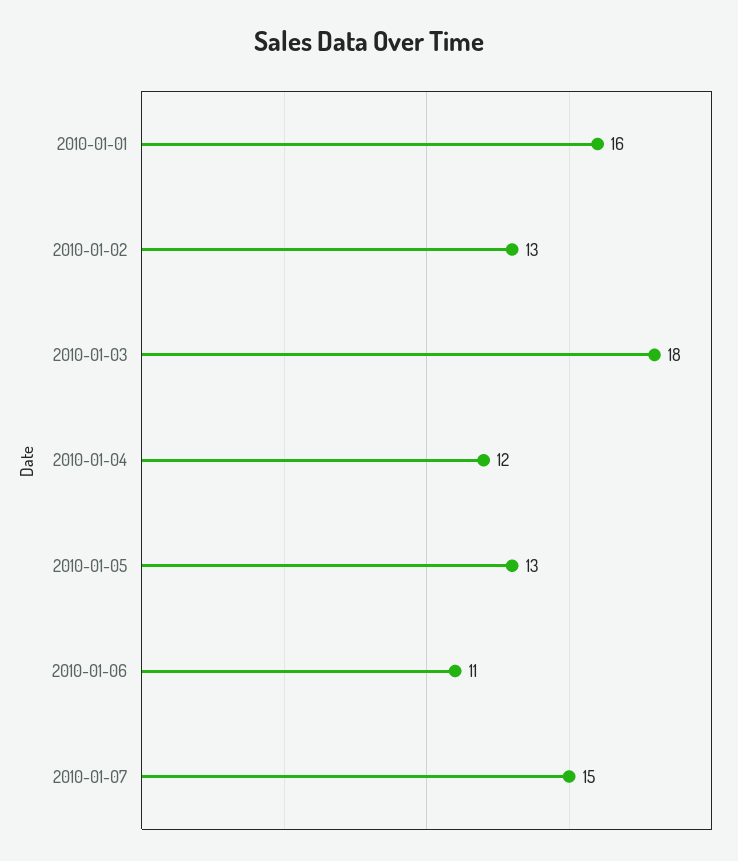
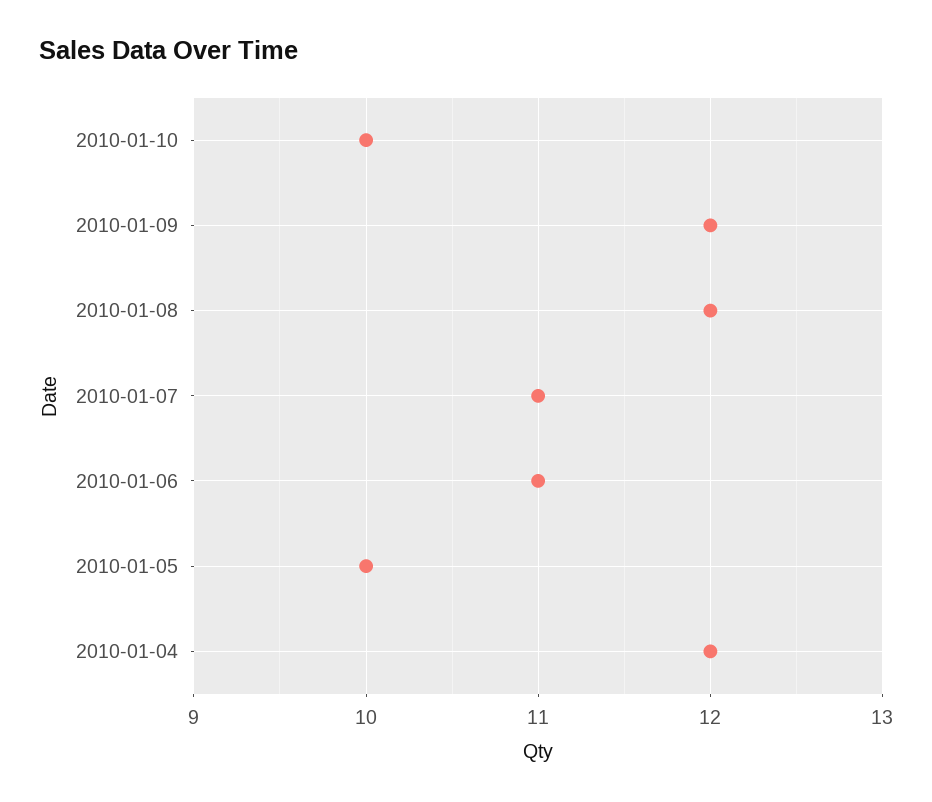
2010-01-01: 16 -> none
2010-01-02: 13 -> none
2010-01-03: 18 -> none
2010-01-05: 13 -> 10
2010-01-07: 15 -> 11
2010-01-10: none -> 10
2010-01-09: none -> 12
2010-01-08: none -> 12

